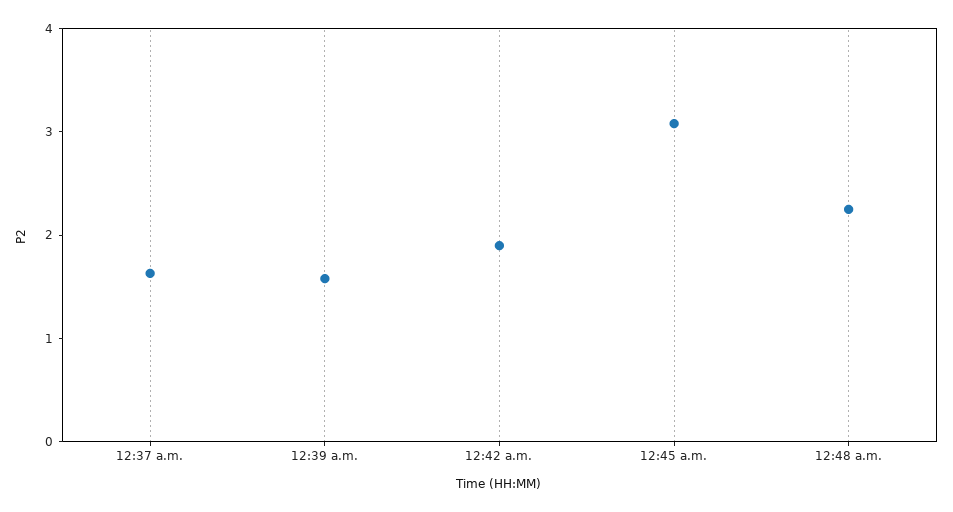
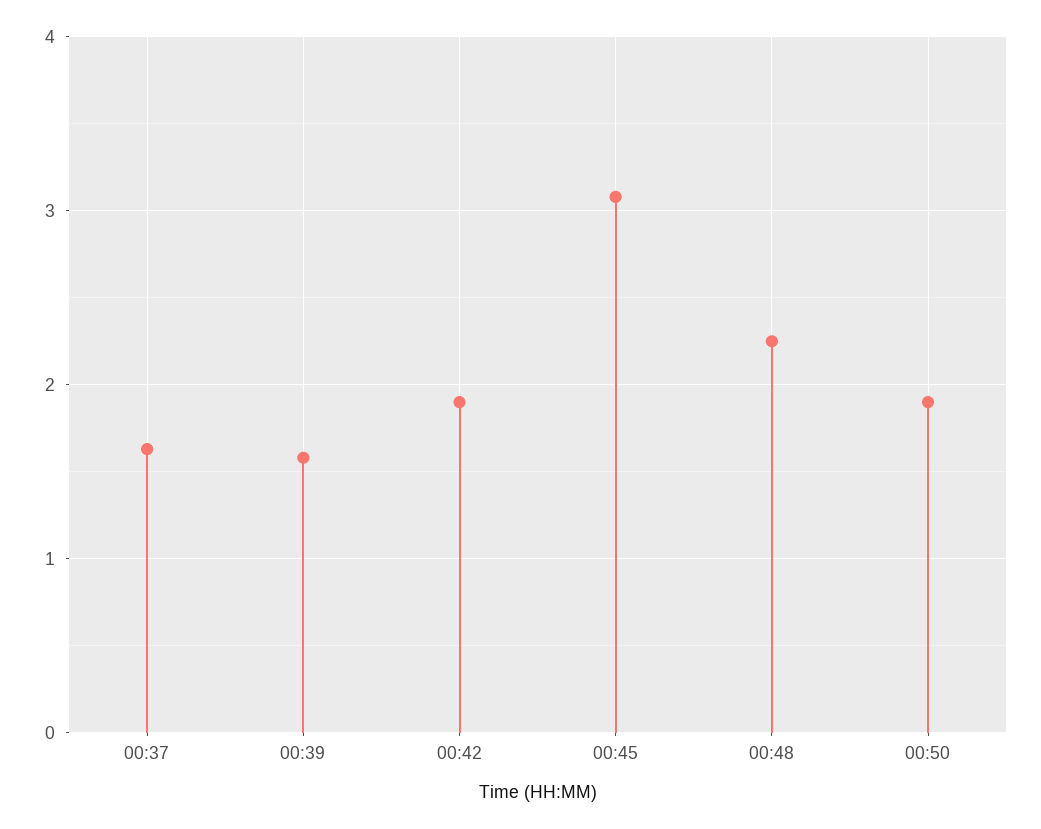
00:50: none -> 1.9

